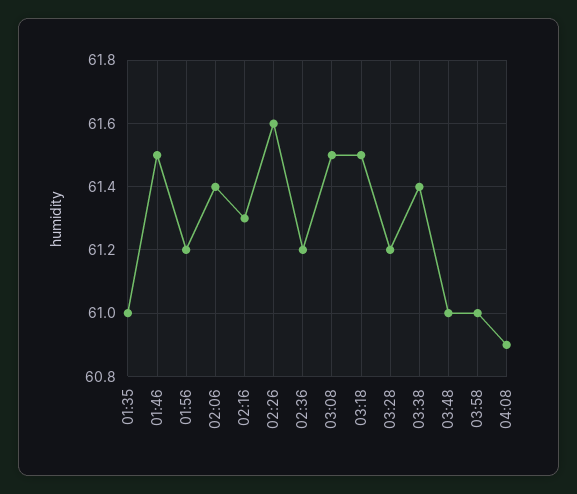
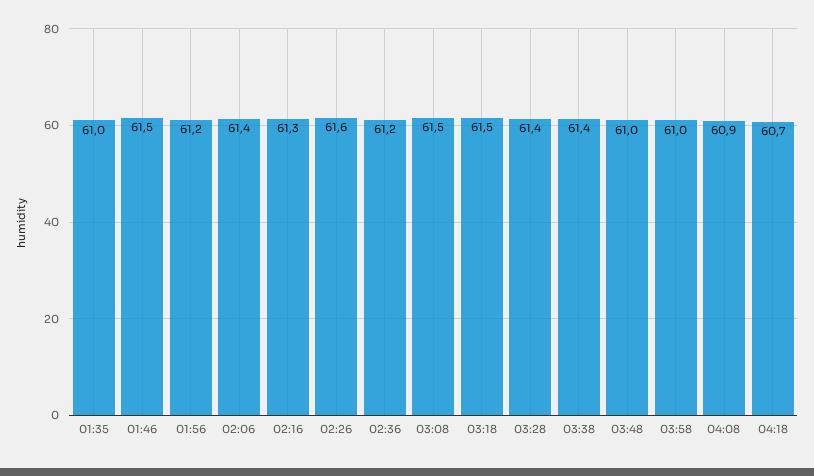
03:28: 61.2 -> 61.4
04:18: none -> 60.7

